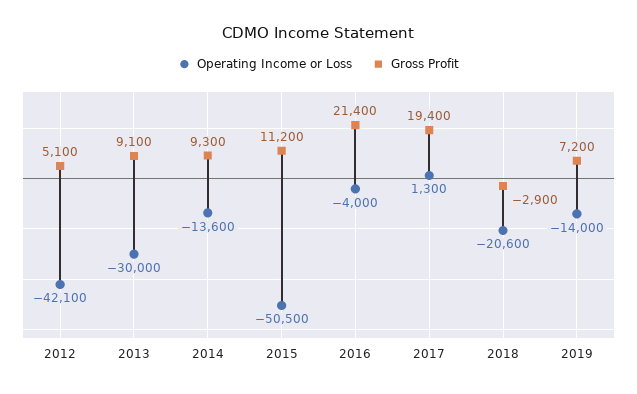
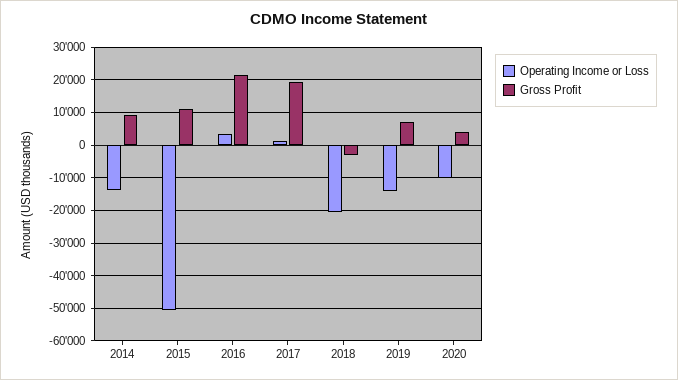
Operating Income or Loss, 2012: -42100 -> none
Gross Profit, 2012: 5100 -> none
Operating Income or Loss, 2013: -30000 -> none
Gross Profit, 2013: 9100 -> none
Operating Income or Loss, 2016: -4000 -> 4000
Operating Income or Loss, 2020: none -> -10000
Gross Profit, 2020: none -> 4000

